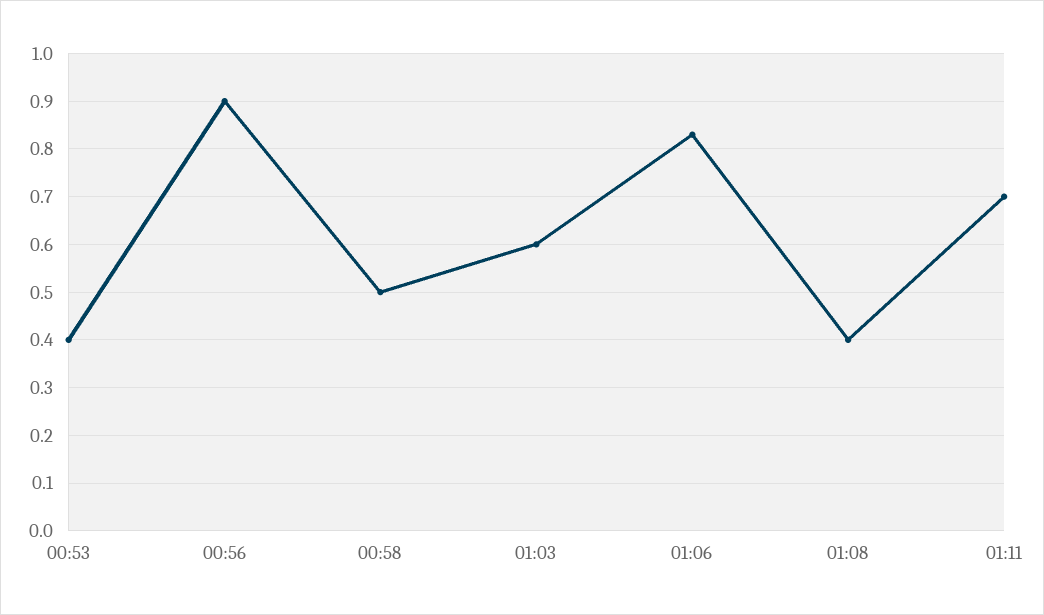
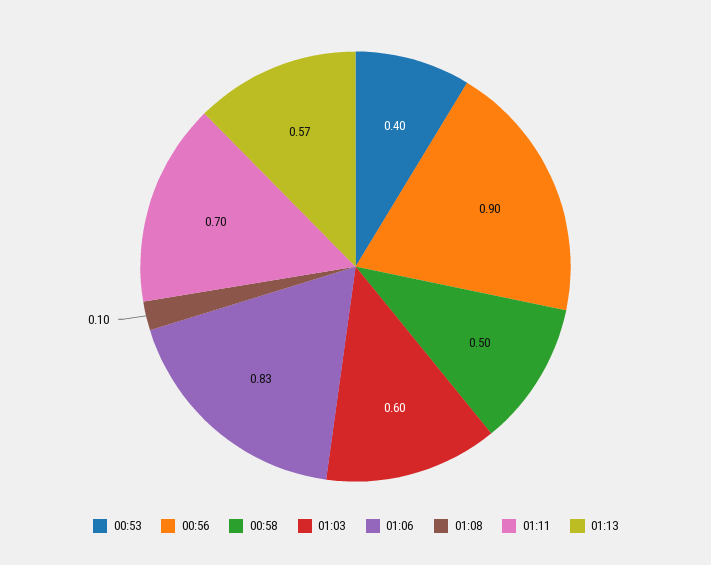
01:08: 0.4 -> 0.1
01:13: none -> 0.57

